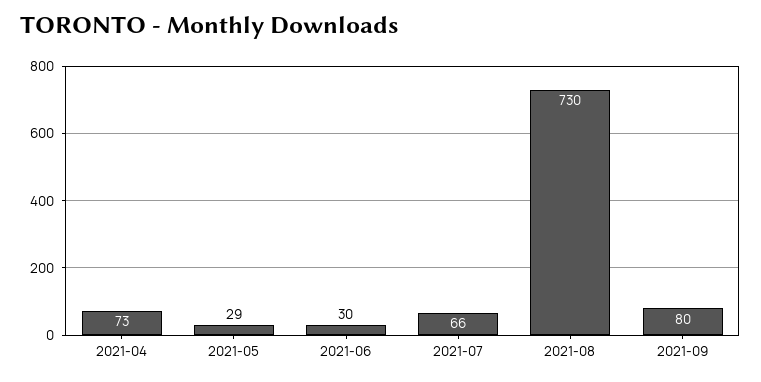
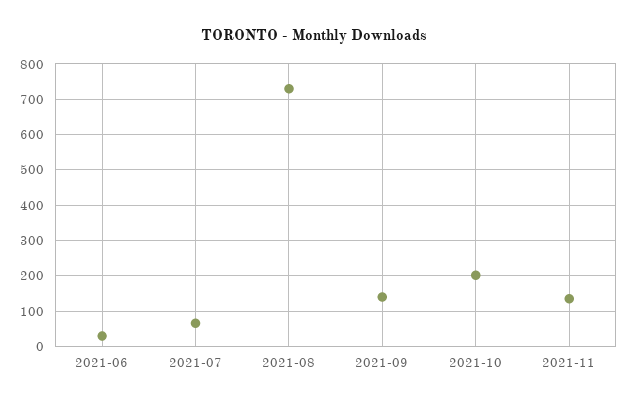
2021-04: 73 -> none
2021-05: 29 -> none
2021-09: 80 -> 140
2021-10: none -> 200
2021-11: none -> 140

